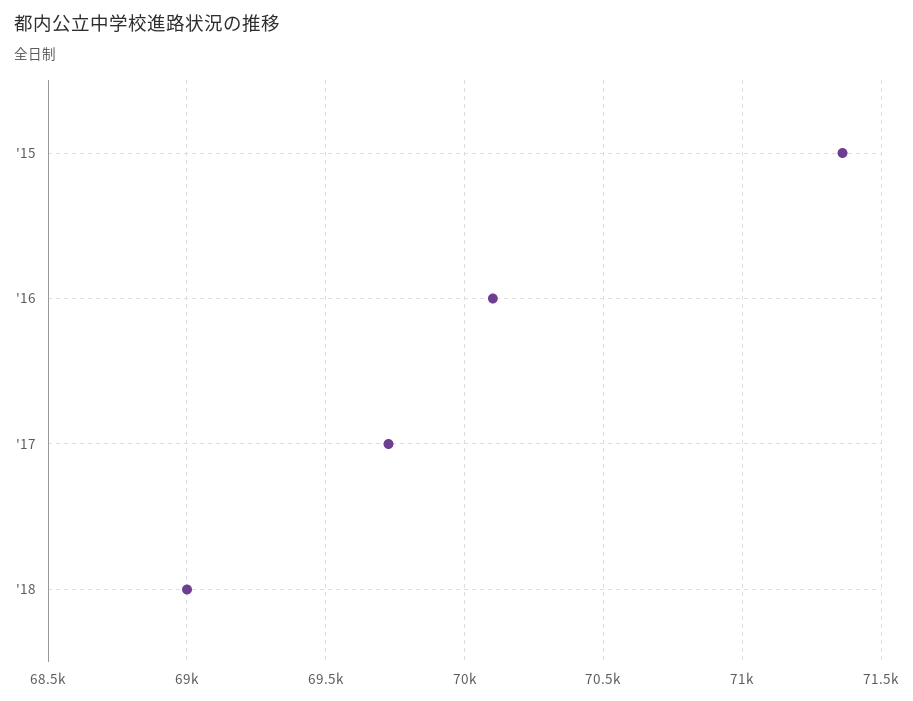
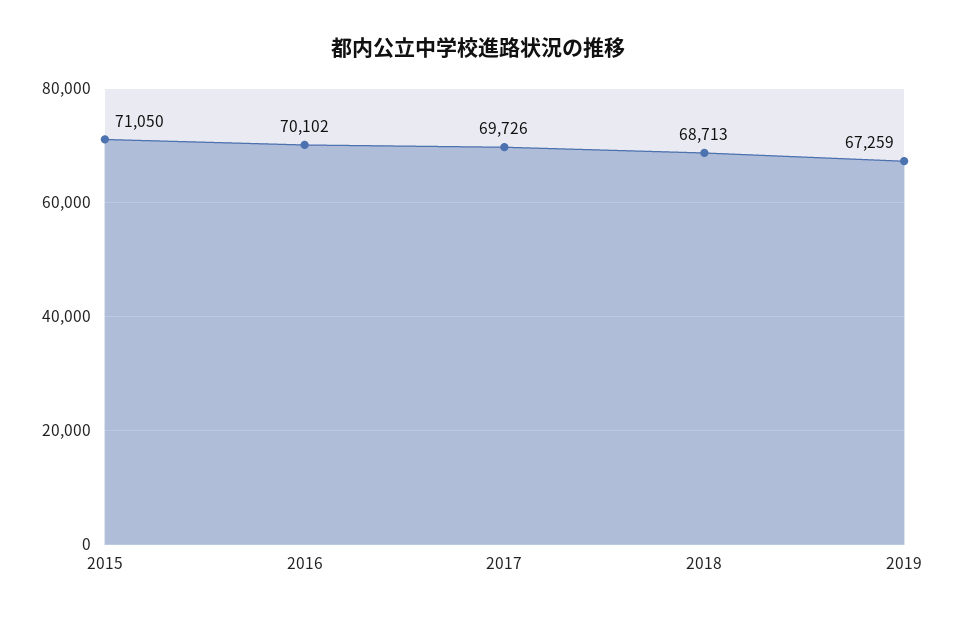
'15: 71350 -> 71050
'18: 69000 -> 68713
2019: none -> 67259

